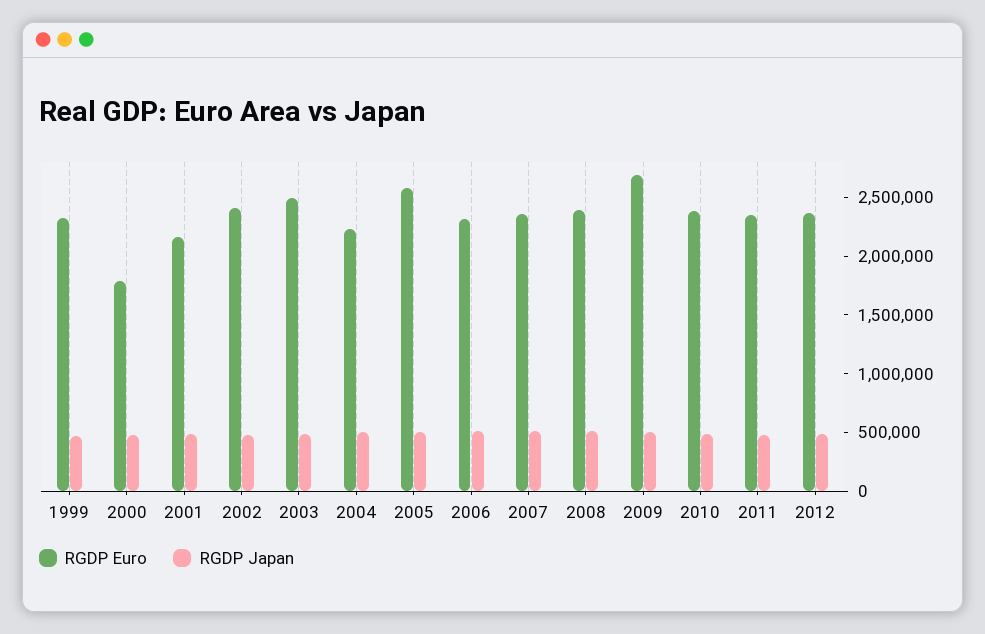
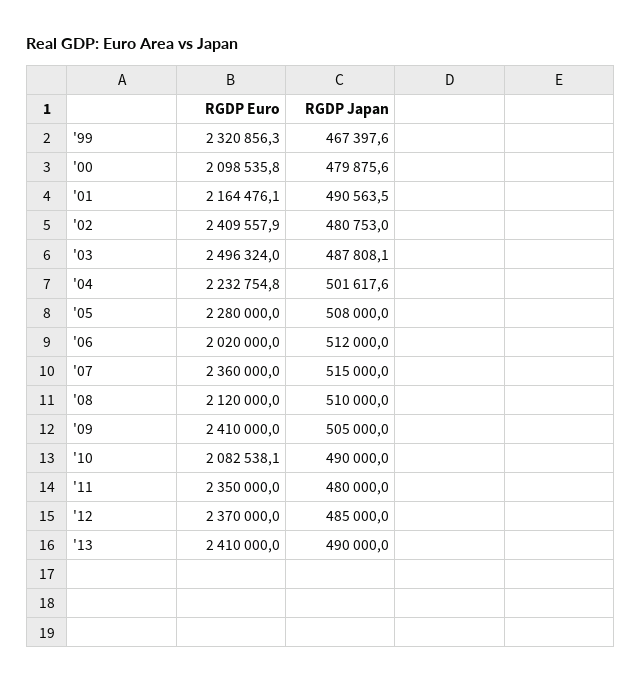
RGDP Euro, 2000: 1800000 -> 2098535.8
RGDP Euro, 2005: 2600000 -> 2280000
RGDP Euro, 2006: 2300000 -> 2020000
RGDP Euro, 2008: 2400000 -> 2120000
RGDP Euro, 2009: 2700000 -> 2410000
RGDP Euro, 2010: 2400000 -> 2082538.1
RGDP Euro, '13: none -> 2410000
RGDP Japan, '13: none -> 490000

